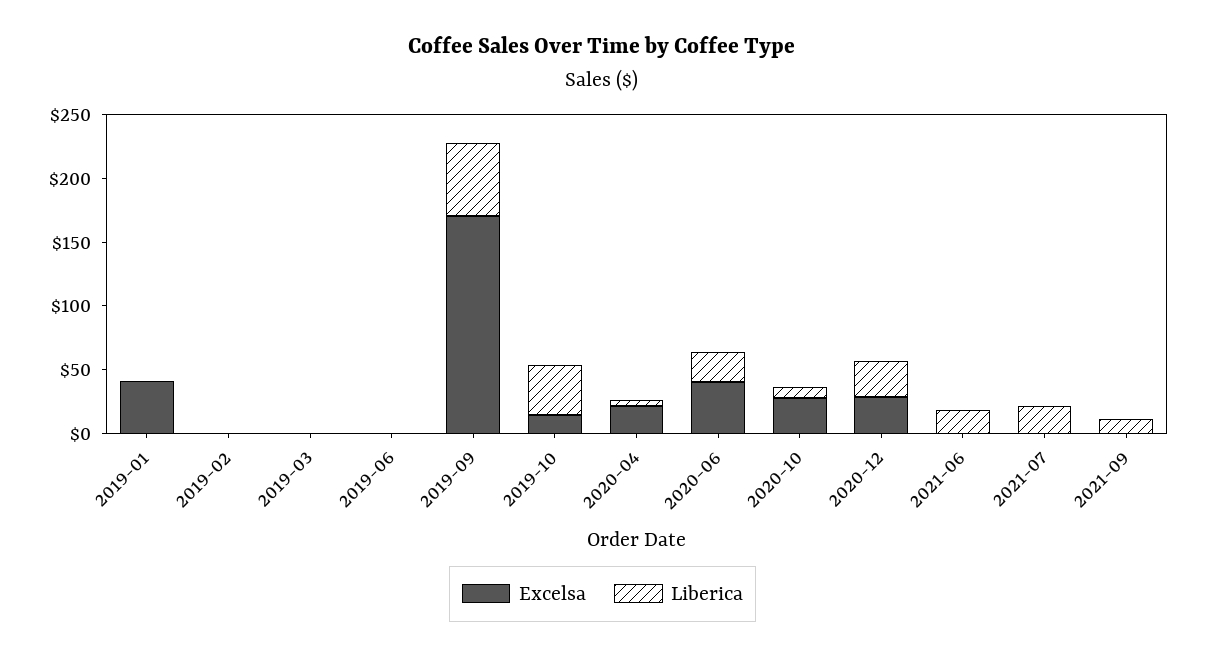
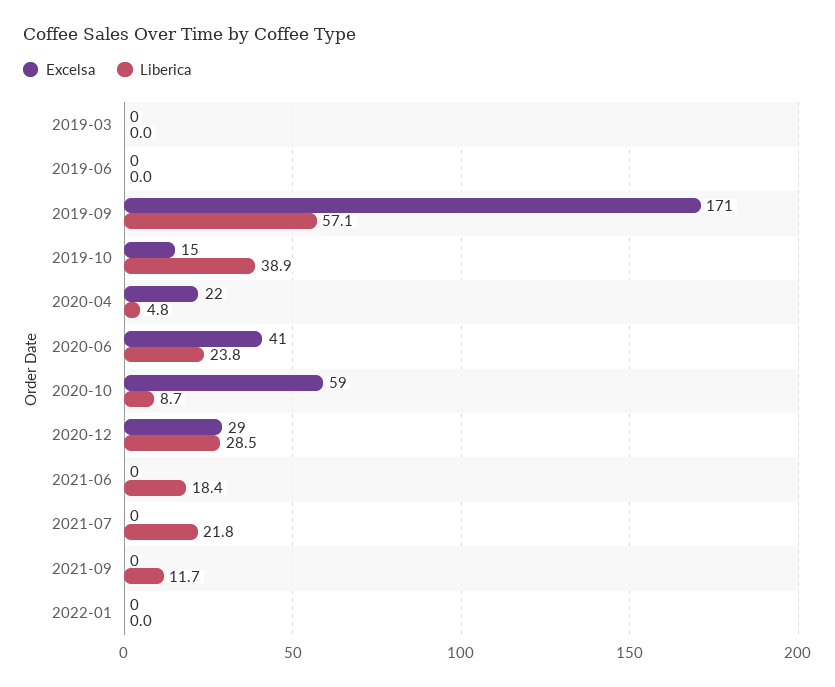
Excelsa, 2019-01: 40 -> none
Liberica, 2019-01: 0 -> none
Excelsa, 2019-02: 0 -> none
Liberica, 2019-02: 0 -> none
Excelsa, 2020-10: 30 -> 59
Excelsa, 2022-01: none -> 0
Liberica, 2022-01: none -> 0

